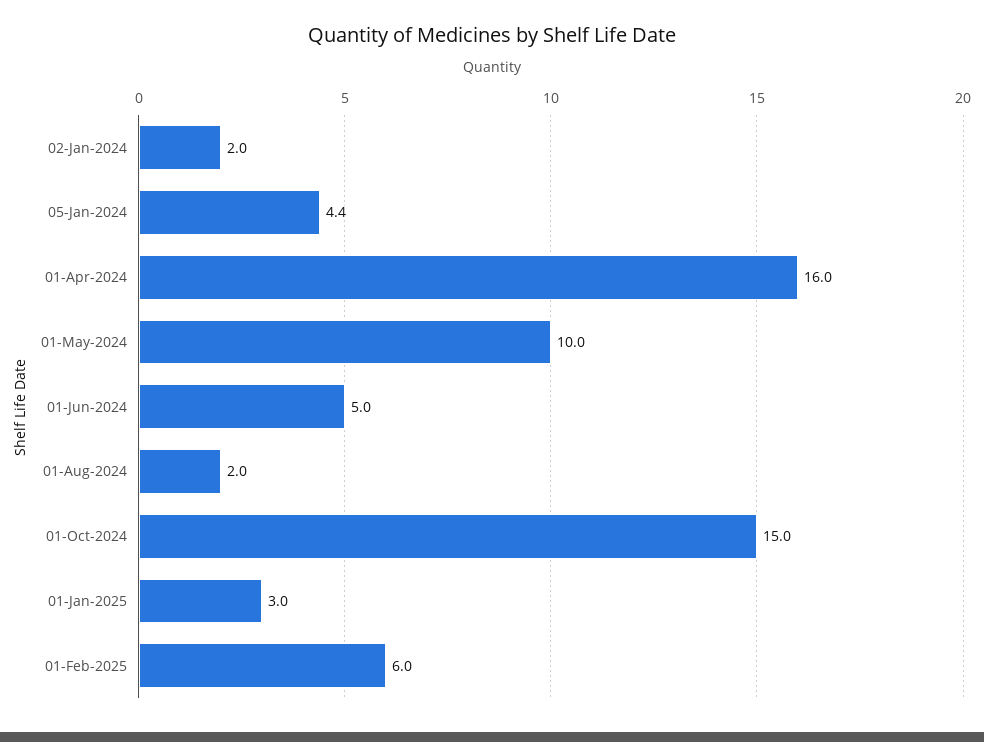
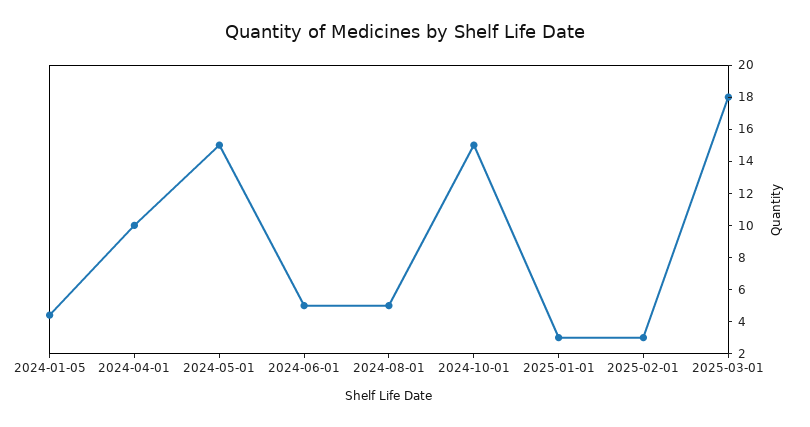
02-Jan-2024: 2 -> none
01-Apr-2024: 16 -> 10
01-May-2024: 10 -> 15
01-Aug-2024: 2 -> 5
01-Feb-2025: 6 -> 3
2025-03-01: none -> 18

